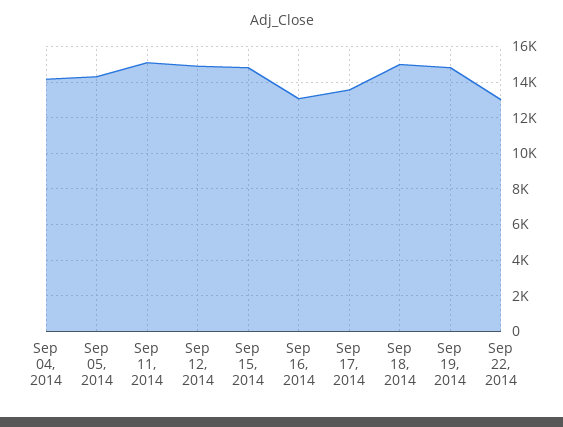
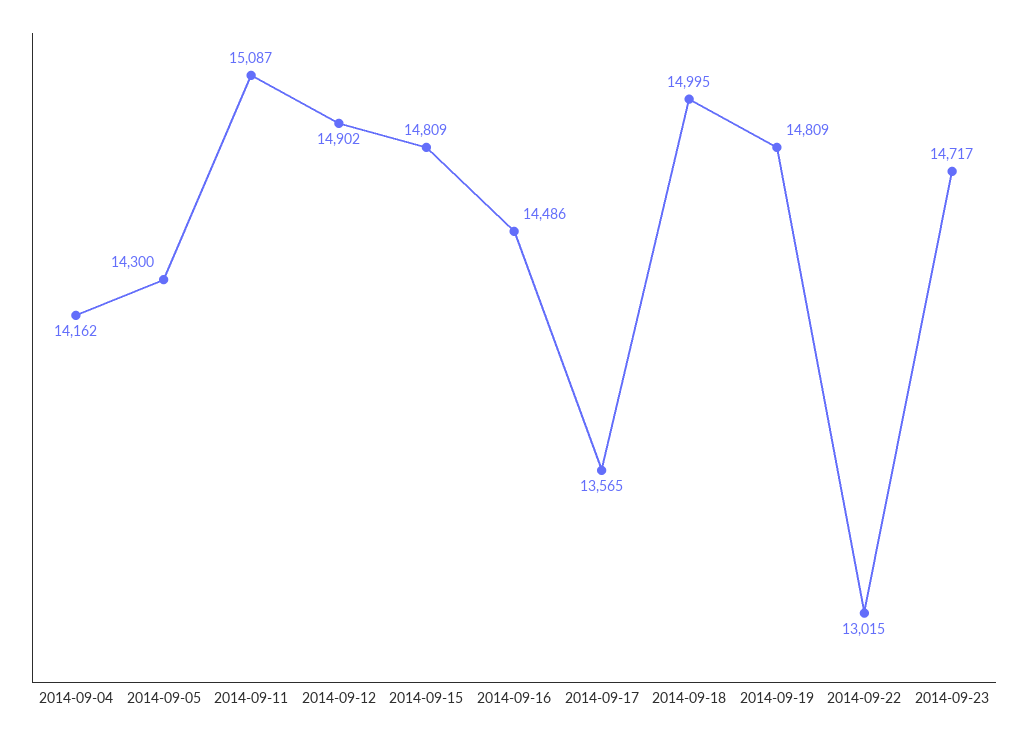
Sep 16, 2014: 13000 -> 14486
2014-09-23: none -> 14717

